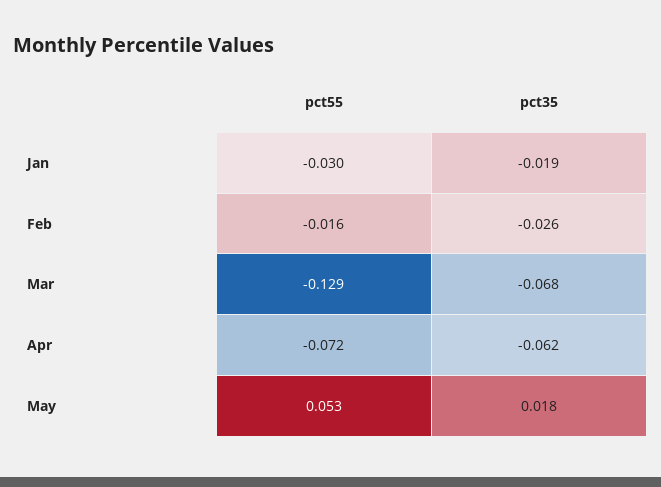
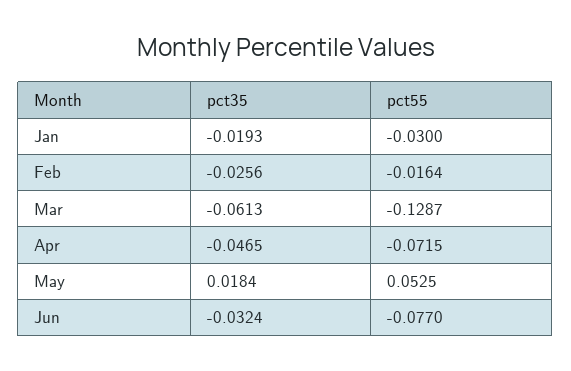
pct35, Mar: -0.068 -> -0.0613
pct35, Apr: -0.062 -> -0.0465
pct35, Jun: none -> -0.0324
pct55, Jun: none -> -0.077

